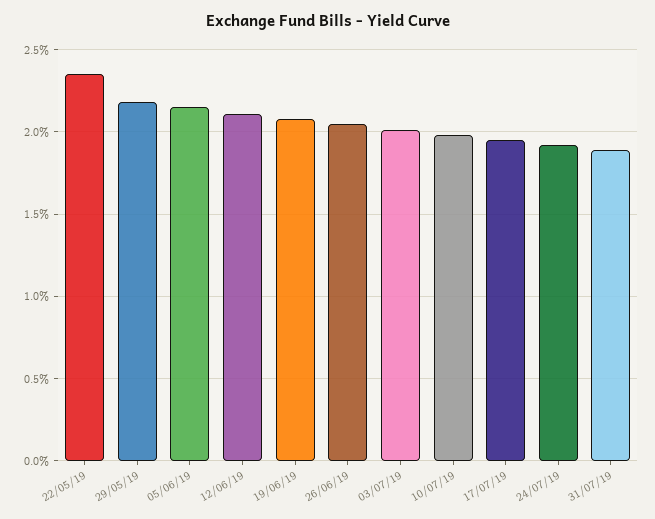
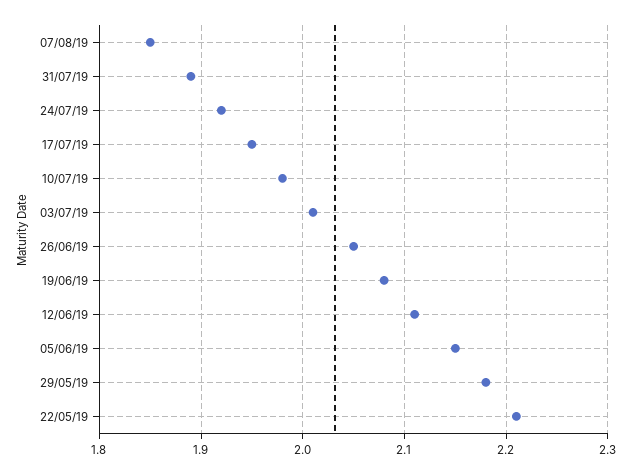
22/05/19: 2.35 -> 2.21
07/08/19: none -> 1.85

